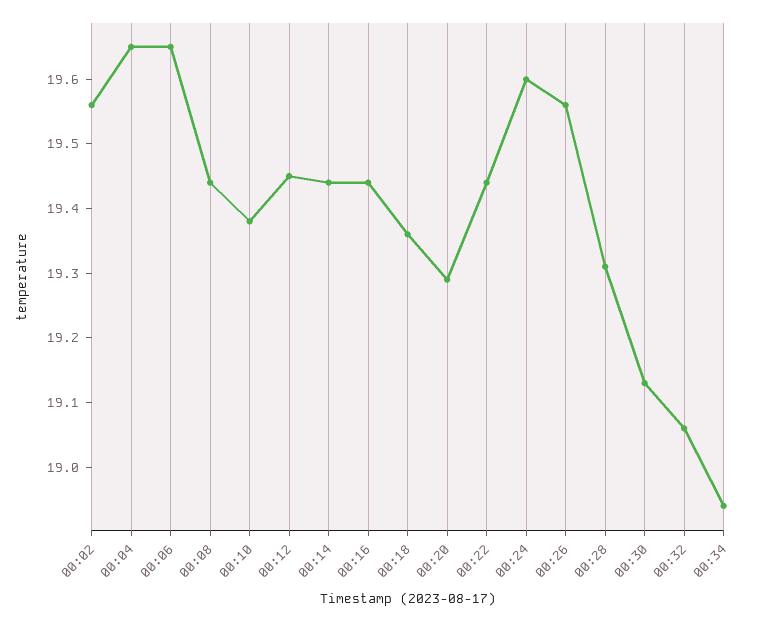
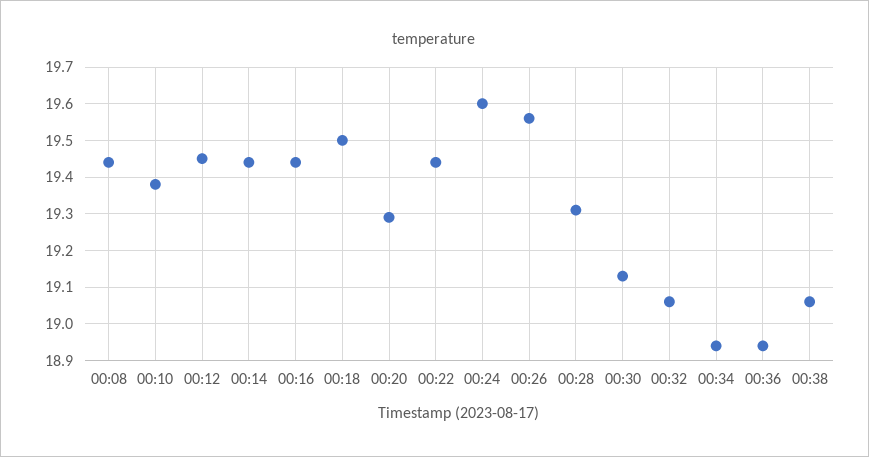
00:02: 19.55 -> none
00:04: 19.65 -> none
00:06: 19.65 -> none
00:18: 19.35 -> 19.5
00:36: none -> 18.95
00:38: none -> 19.05

